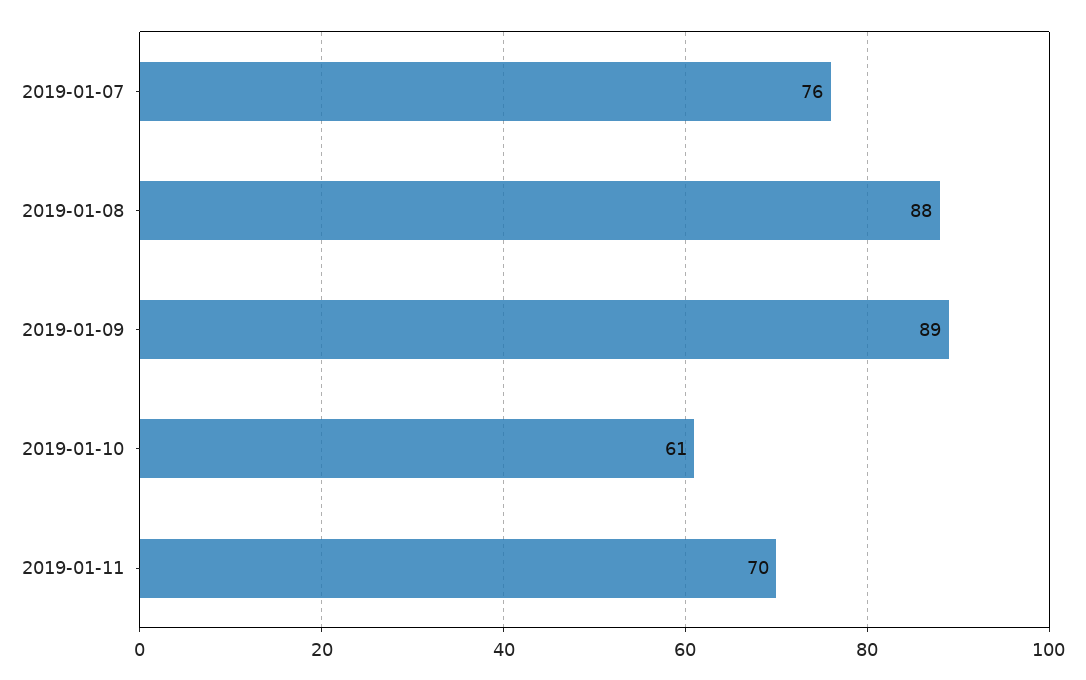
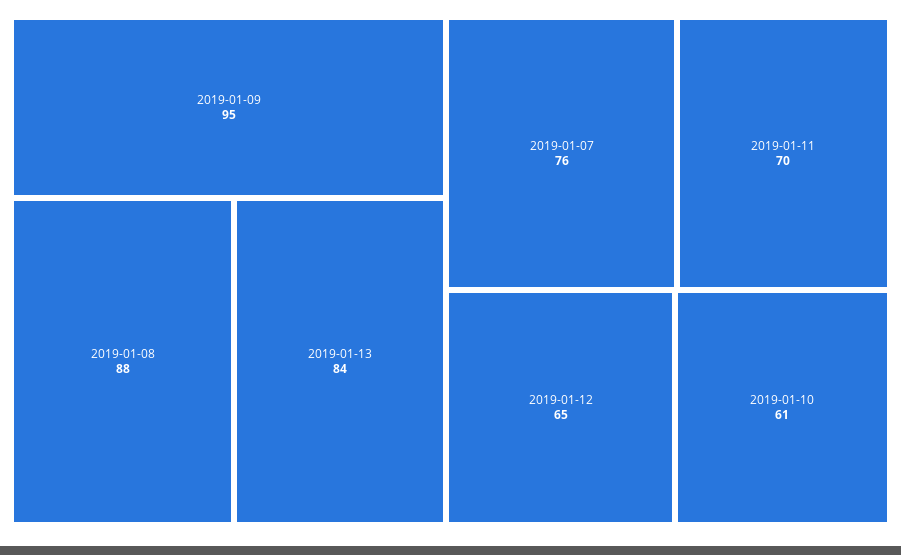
2019-01-09: 89 -> 95
2019-01-13: none -> 84
2019-01-12: none -> 65

